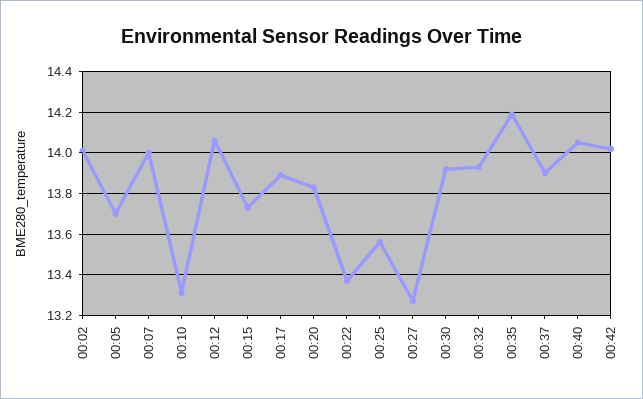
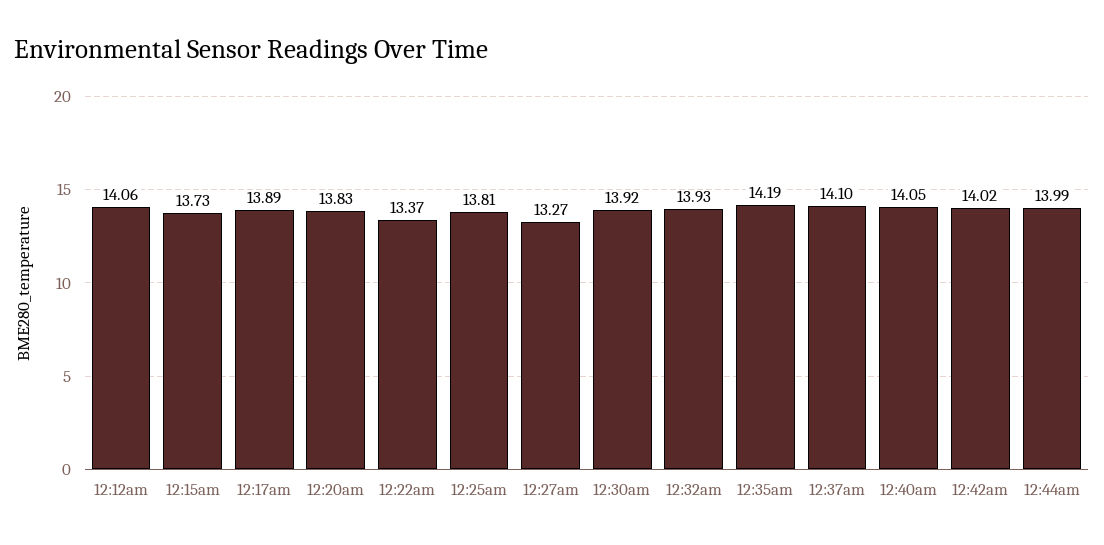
00:02: 14 -> none
00:05: 13.7 -> none
00:07: 14 -> none
00:10: 13.3 -> none
00:25: 13.55 -> 13.81
00:37: 13.9 -> 14.1
12:44am: none -> 13.99

